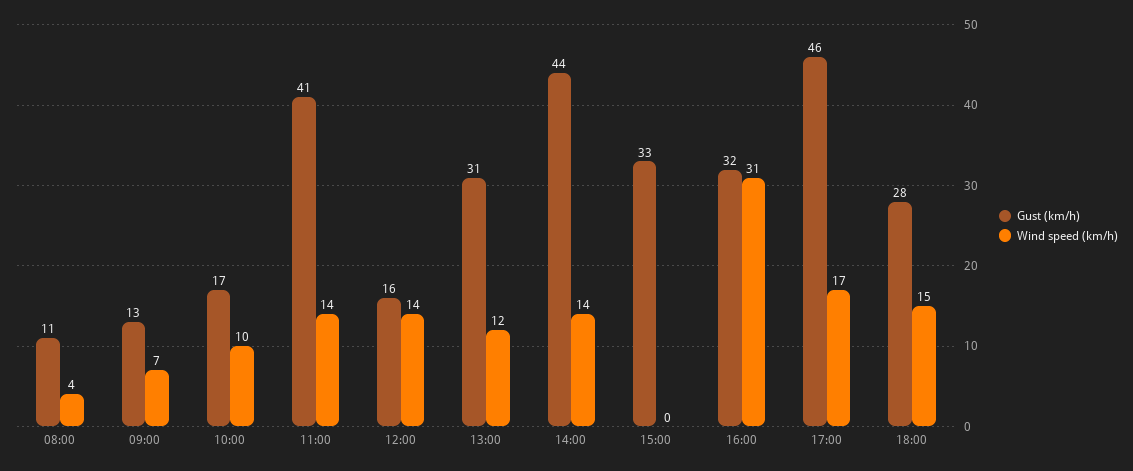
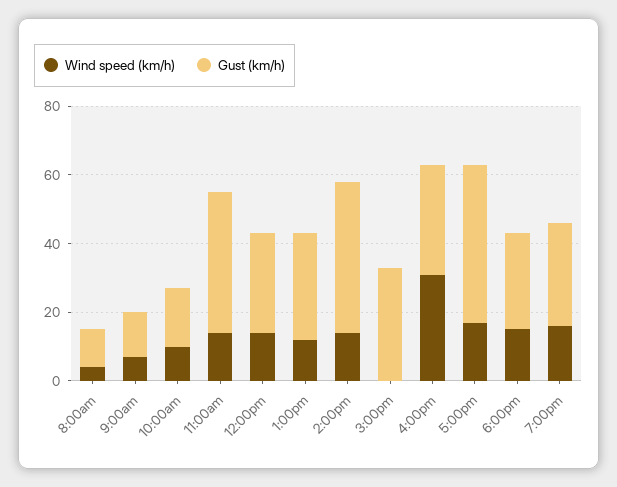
Gust (km/h), 12:00: 16 -> 30
Wind speed (km/h), 7:00pm: none -> 15
Gust (km/h), 7:00pm: none -> 30

